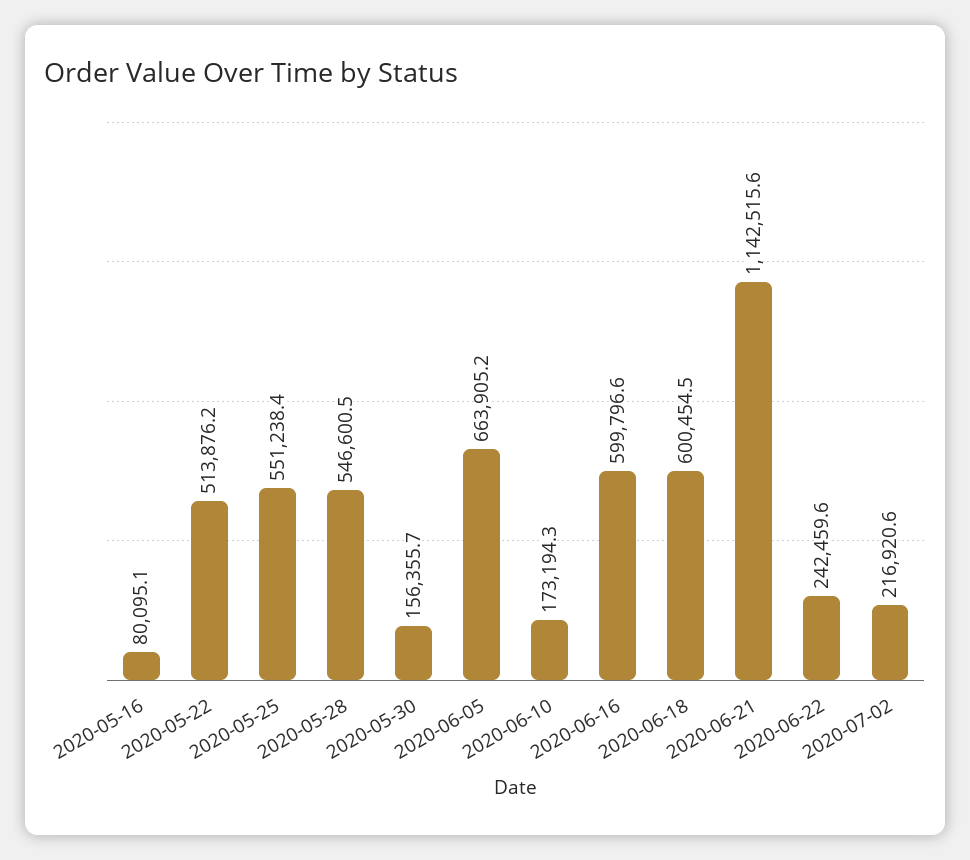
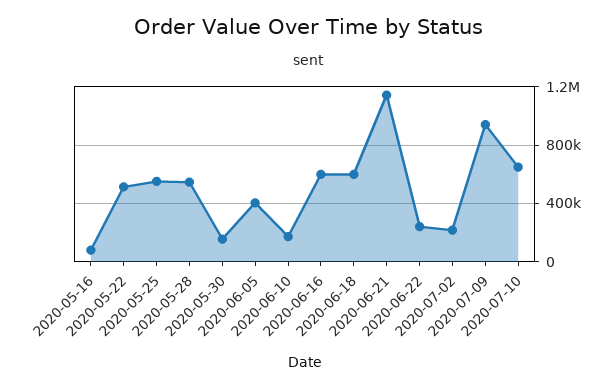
2020-06-05: 663905.2 -> 400000
2020-07-09: none -> 950000
2020-07-10: none -> 650000

